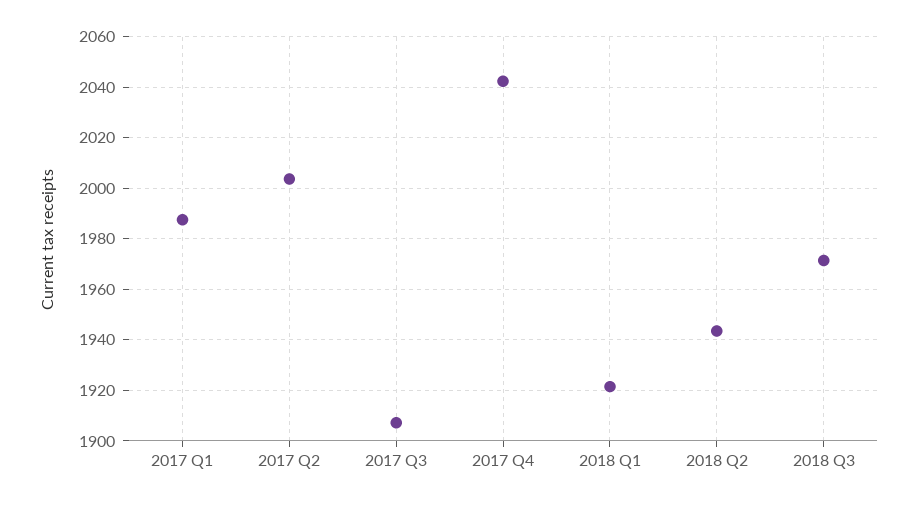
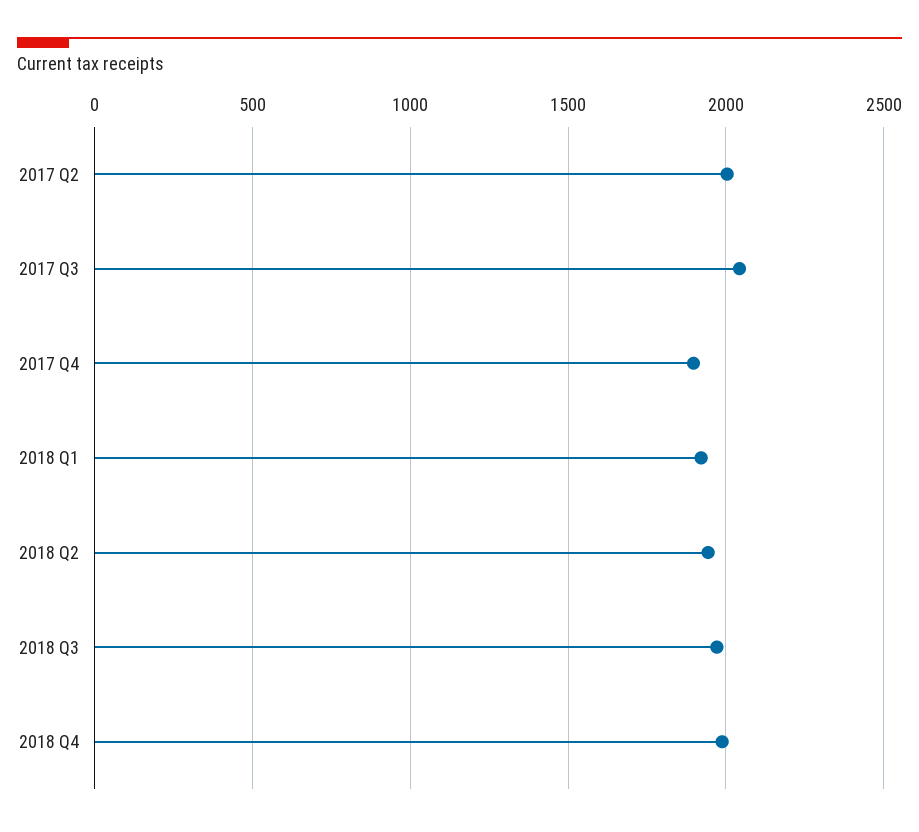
2017 Q1: 1987.5 -> none
2017 Q3: 1907.5 -> 2050
2017 Q4: 2042.5 -> 1900
2018 Q4: none -> 2000

